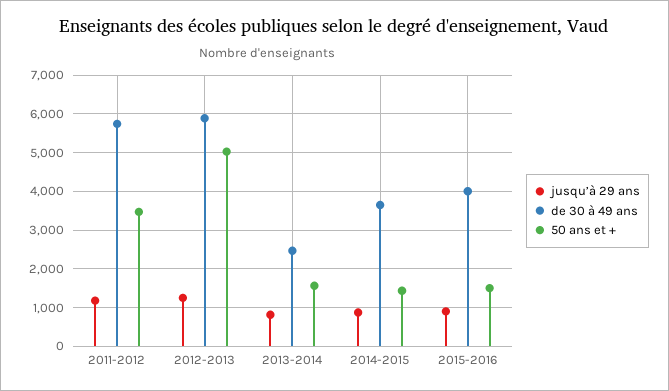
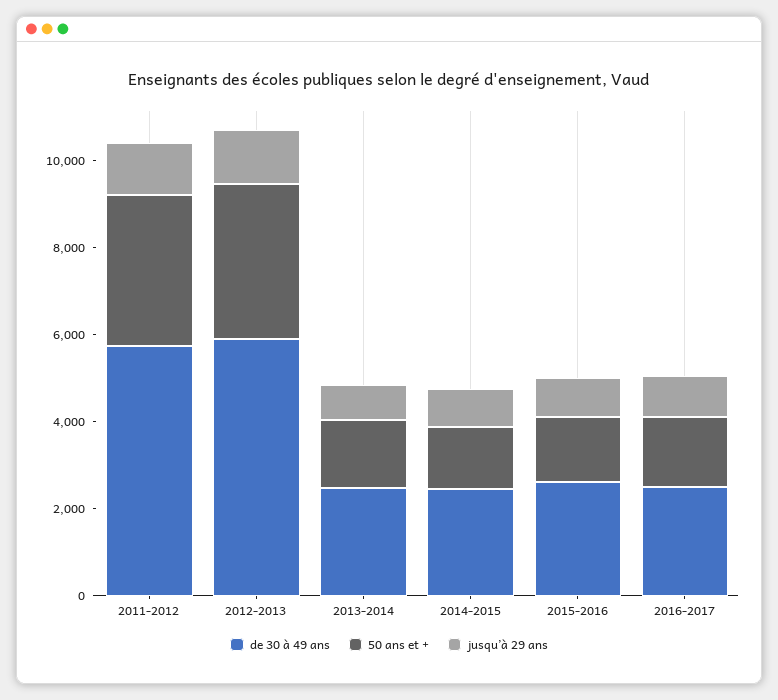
50 ans et +, 2012-2013: 5000 -> 3500
de 30 à 49 ans, 2014-2015: 3600 -> 2500
de 30 à 49 ans, 2015-2016: 4000 -> 2500
de 30 à 49 ans, 2016-2017: none -> 2500
50 ans et +, 2016-2017: none -> 1500
jusqu’à 29 ans, 2016-2017: none -> 1000

